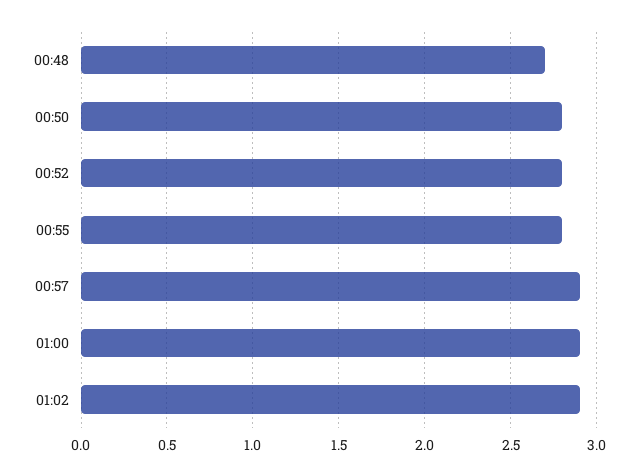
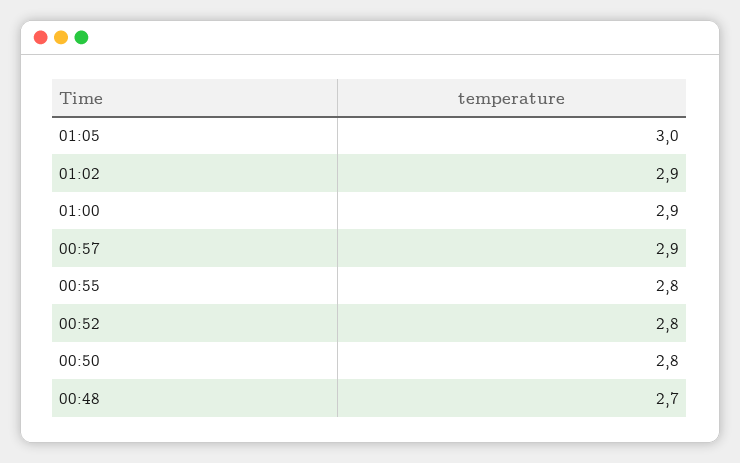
01:05: none -> 3

